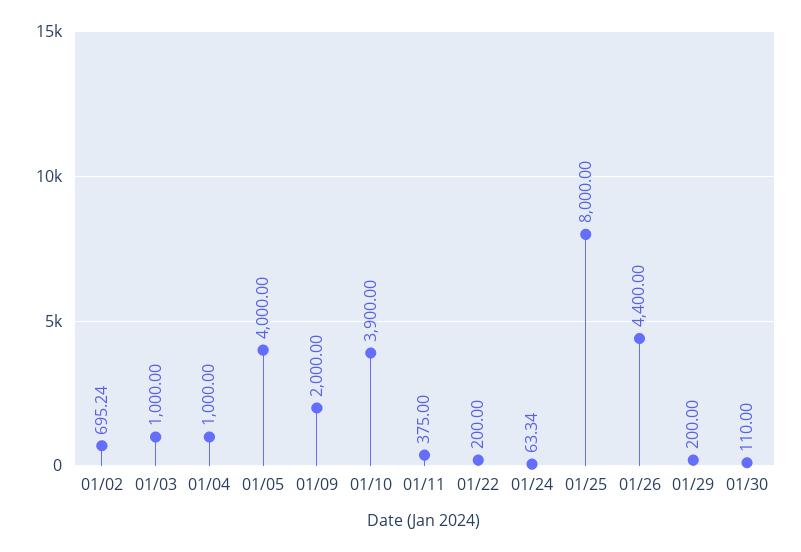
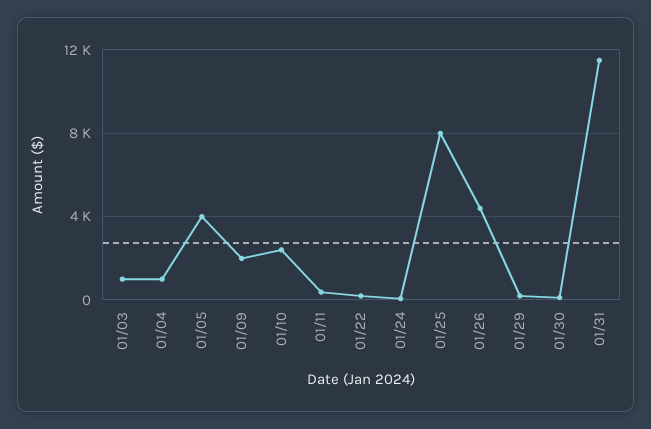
01/02: 695.24 -> none
01/10: 3900 -> 2500
01/31: none -> 11500

